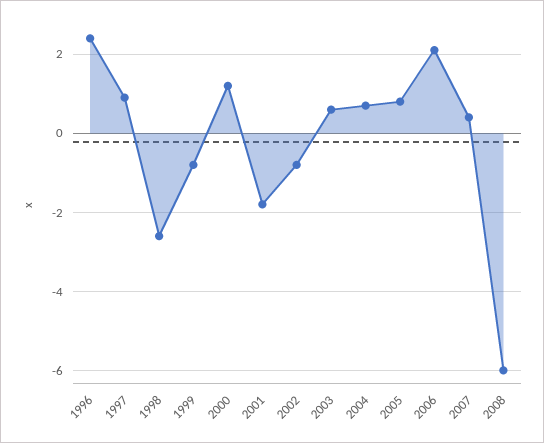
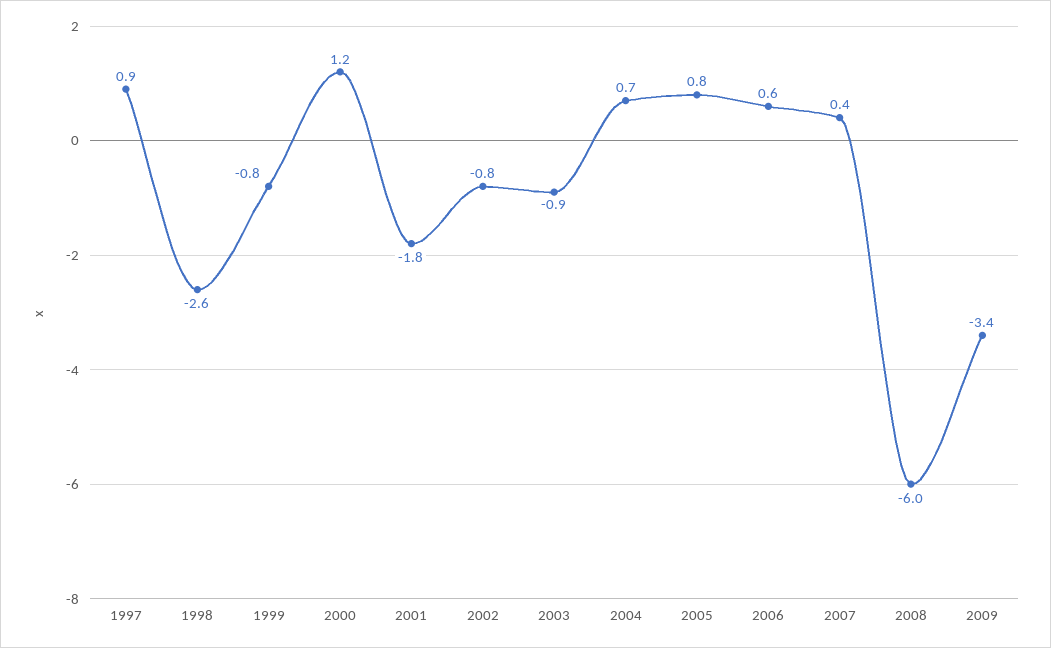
1996: 2.5 -> none
2003: 0.5 -> -0.9
2006: 2 -> 0.6
2009: none -> -3.4

